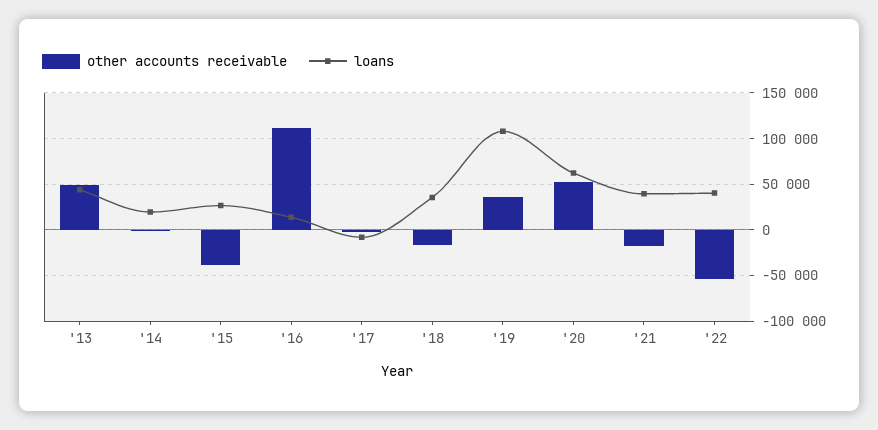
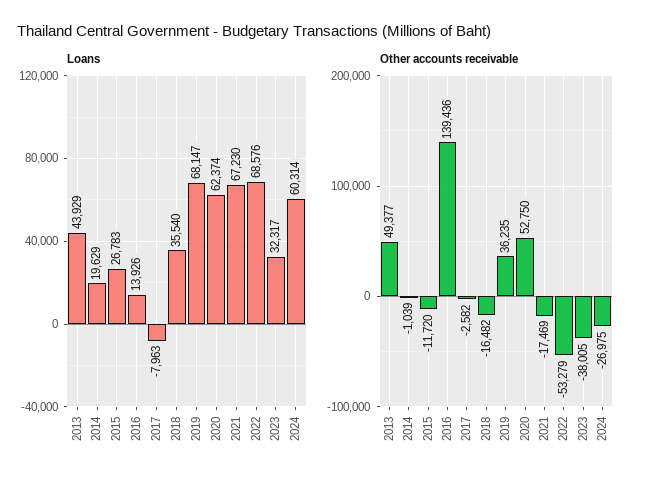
other accounts receivable, '15: -40000 -> -11720
other accounts receivable, '16: 110000 -> 139436
loans, '19: 110000 -> 68147
loans, '21: 40000 -> 67230
loans, '22: 40000 -> 68576
loans, 2023: none -> 32317
loans, 2024: none -> 60314
other accounts receivable, 2023: none -> -38005
other accounts receivable, 2024: none -> -26975

